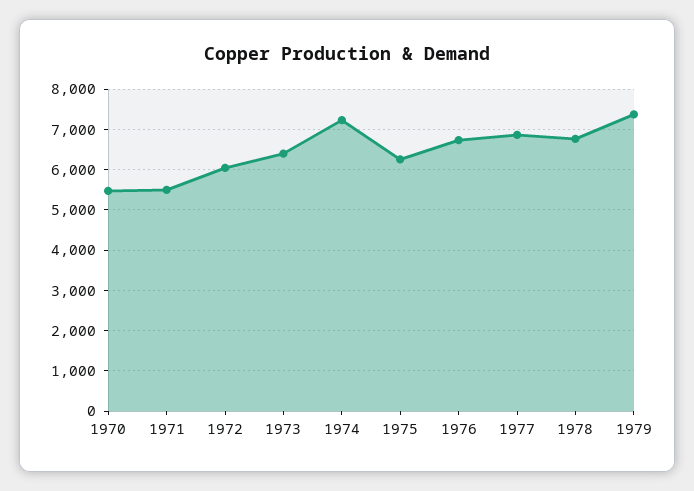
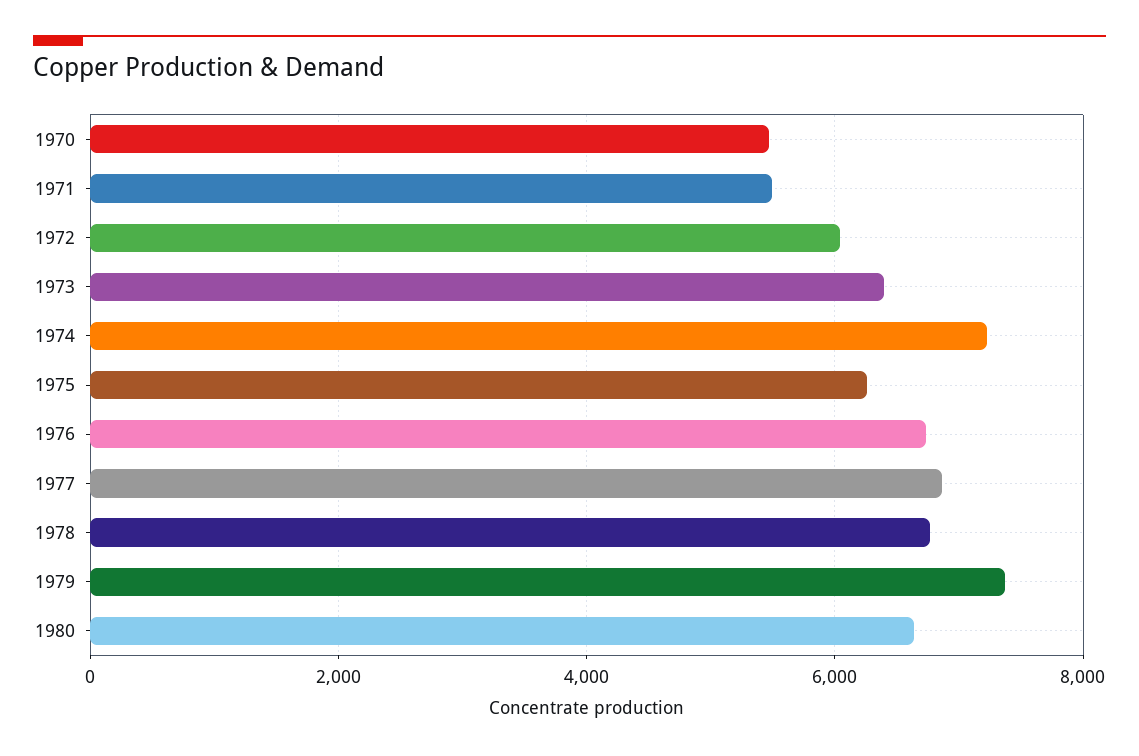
1980: none -> 6600

